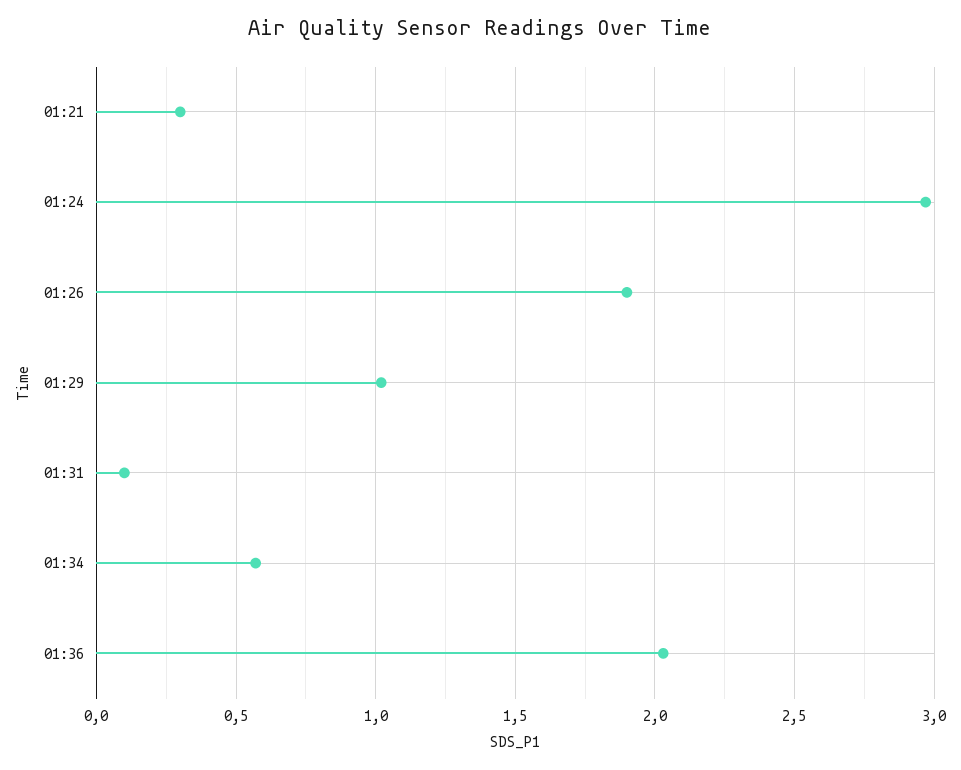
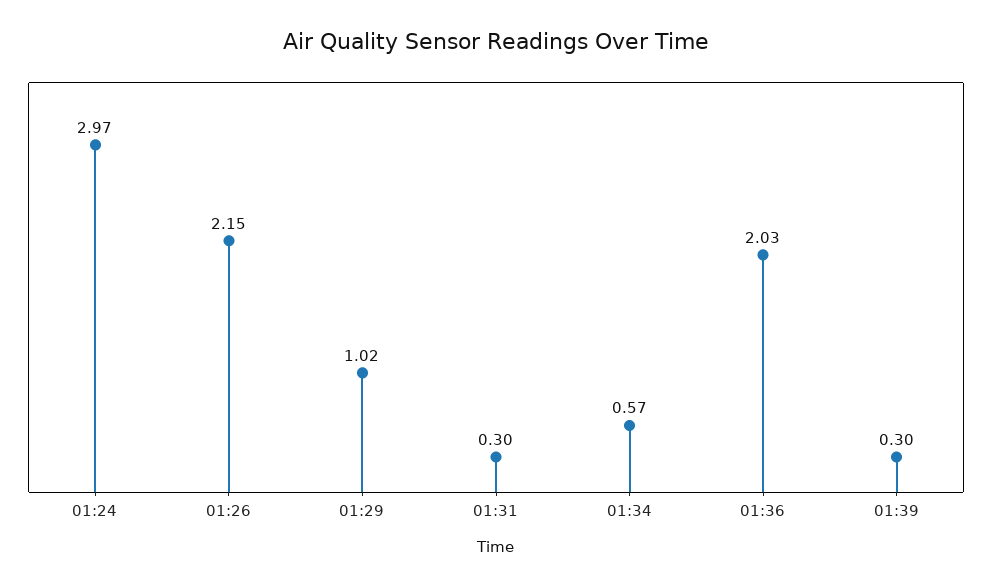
01:21: 0.3 -> none
01:26: 1.9 -> 2.15
01:31: 0.1 -> 0.3
01:39: none -> 0.3

